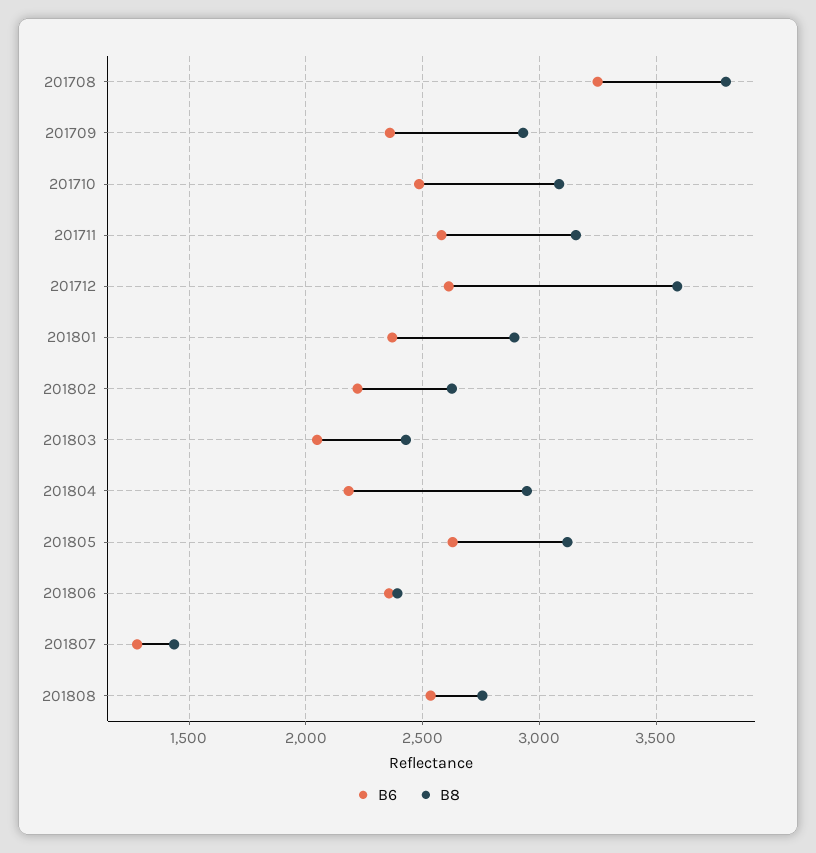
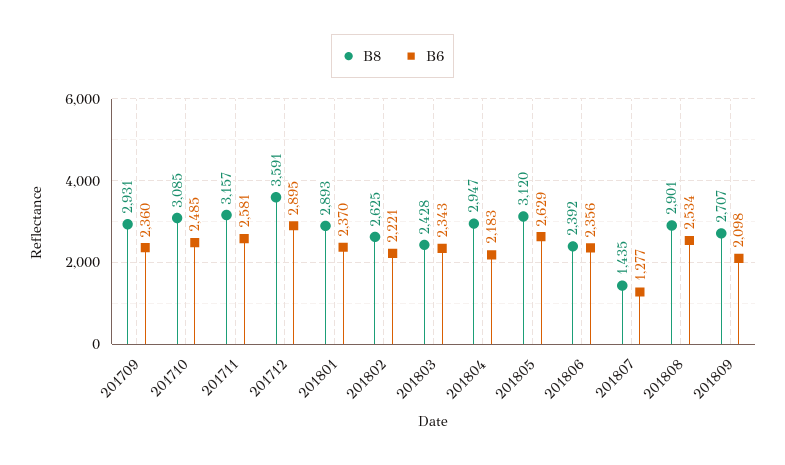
B6, 201708: 3250 -> none
B8, 201708: 3800 -> none
B6, 201712: 2600 -> 2895
B6, 201803: 2050 -> 2343
B8, 201808: 2750 -> 2901
B8, 201809: none -> 2707
B6, 201809: none -> 2098

